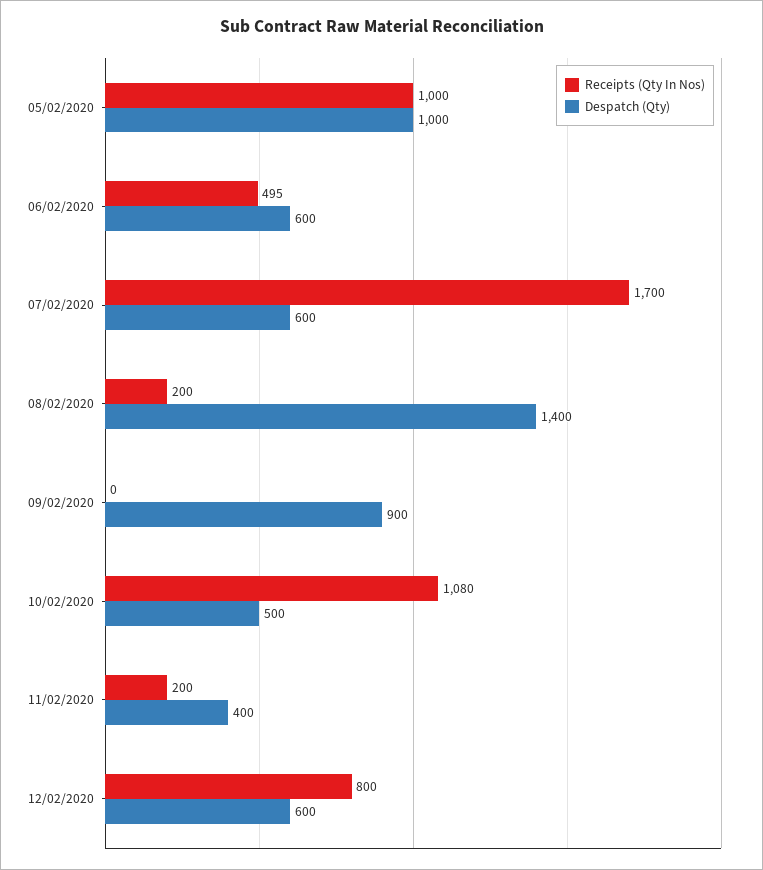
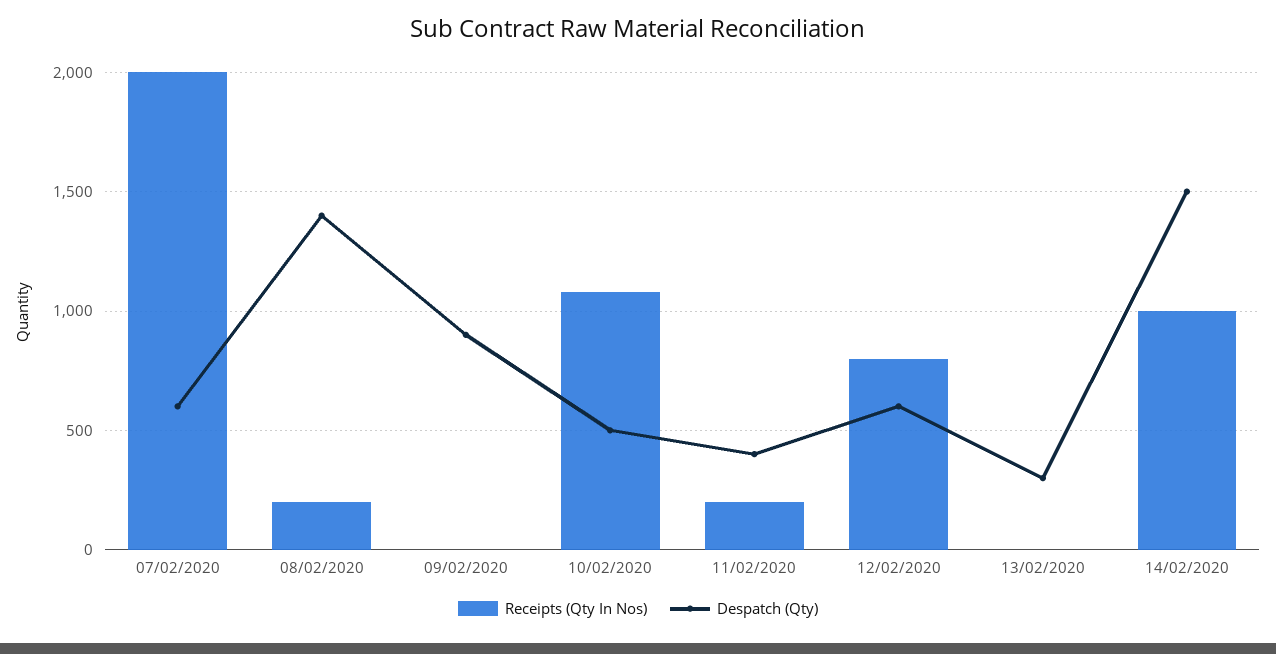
Receipts (Qty In Nos), 05/02/2020: 1000 -> none
Despatch (Qty), 05/02/2020: 1000 -> none
Receipts (Qty In Nos), 06/02/2020: 495 -> none
Despatch (Qty), 06/02/2020: 600 -> none
Receipts (Qty In Nos), 07/02/2020: 1700 -> 2000
Receipts (Qty In Nos), 13/02/2020: none -> 0
Despatch (Qty), 13/02/2020: none -> 300
Receipts (Qty In Nos), 14/02/2020: none -> 1000
Despatch (Qty), 14/02/2020: none -> 1500

